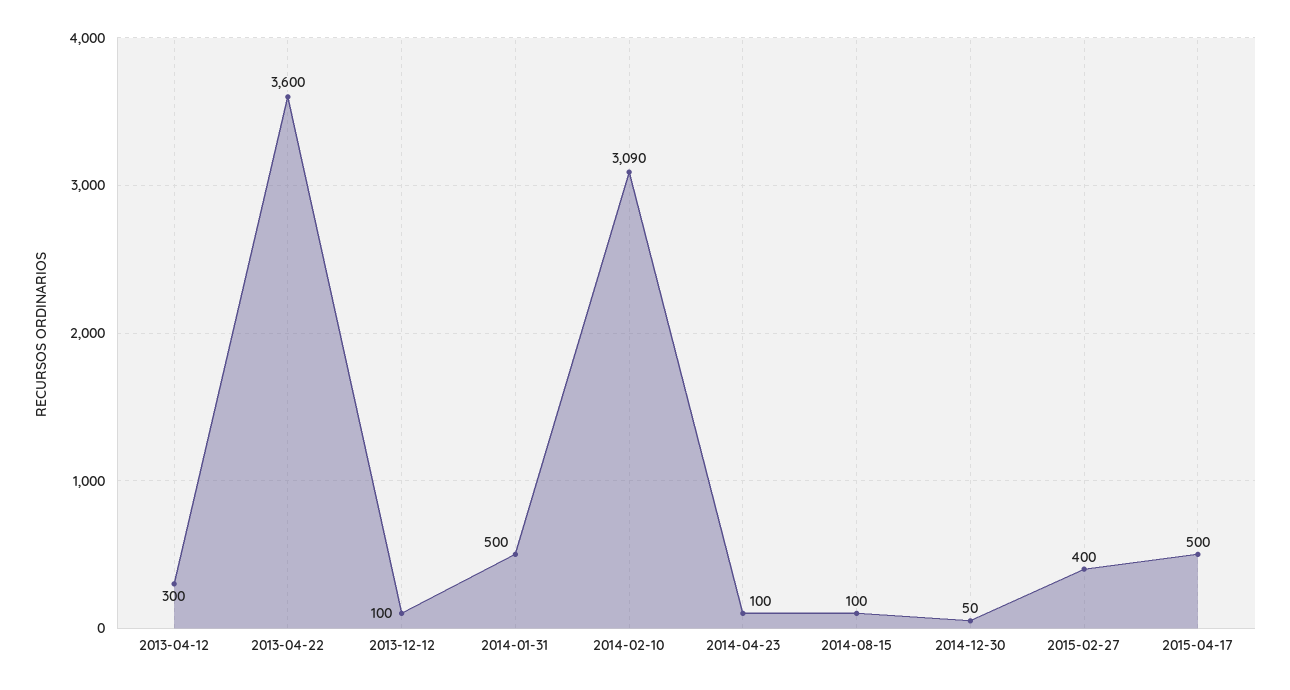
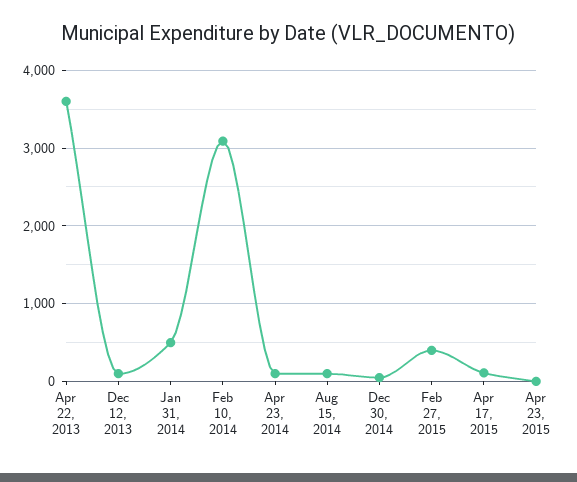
2013-04-12: 300 -> none
2015-04-17: 500 -> 100
Apr 23, 2015: none -> 0

